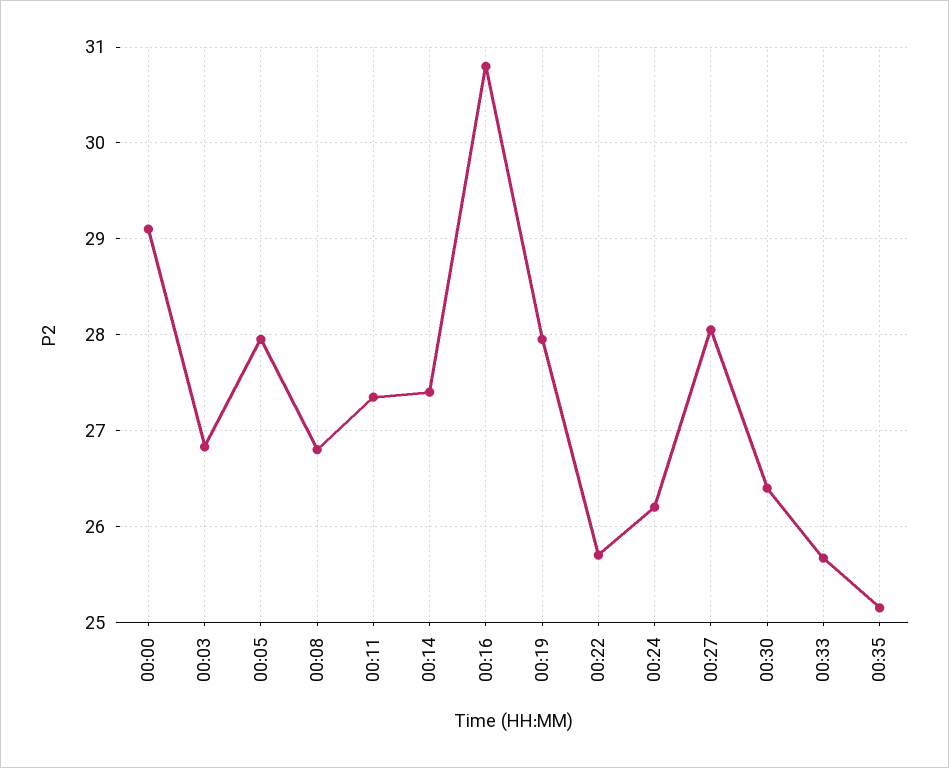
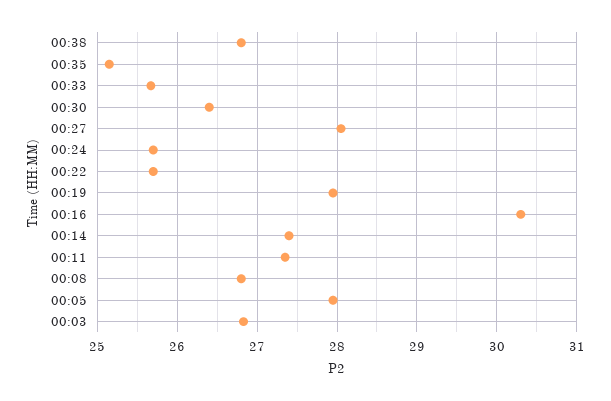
00:00: 29.1 -> none
00:16: 30.8 -> 30.3
00:24: 26.2 -> 25.7
00:38: none -> 26.8

